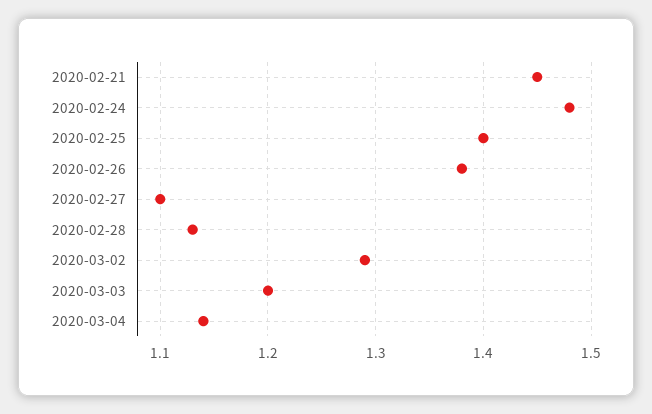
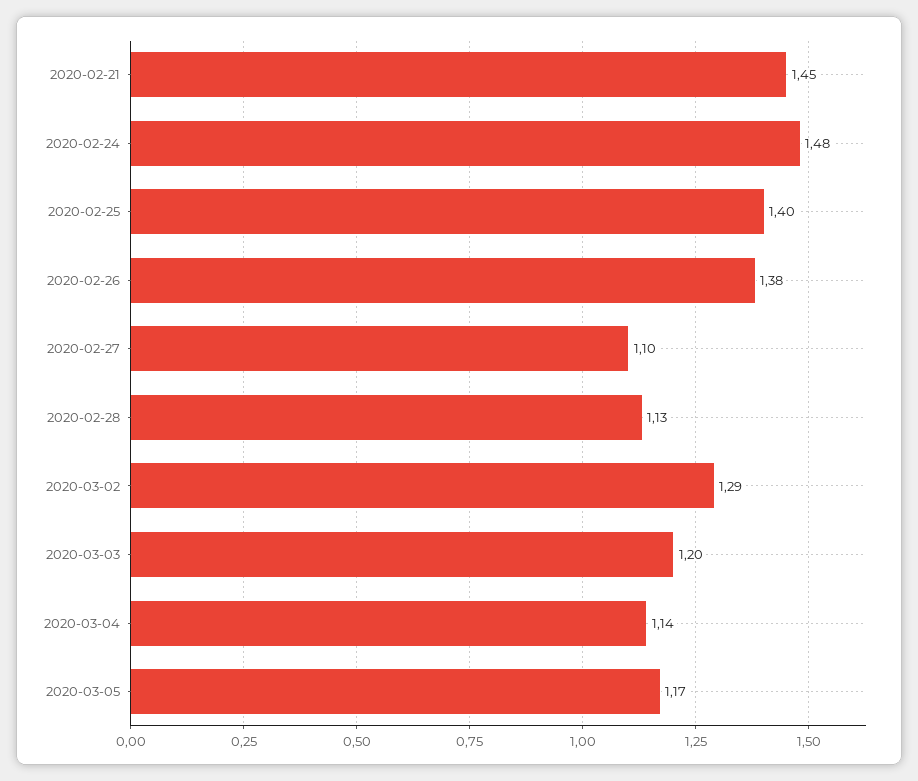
2020-03-05: none -> 1.17

